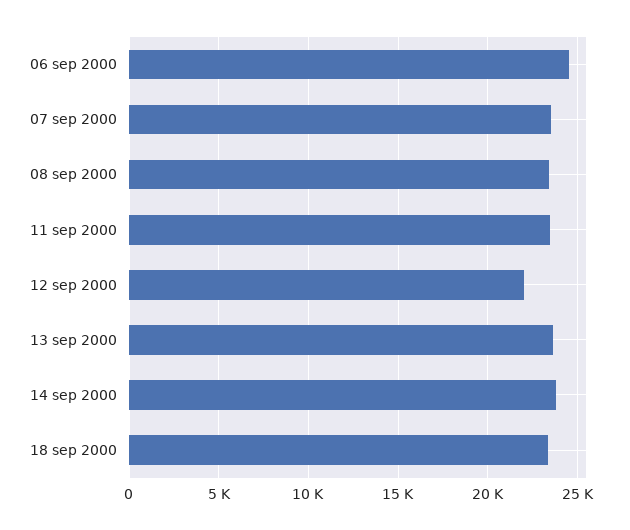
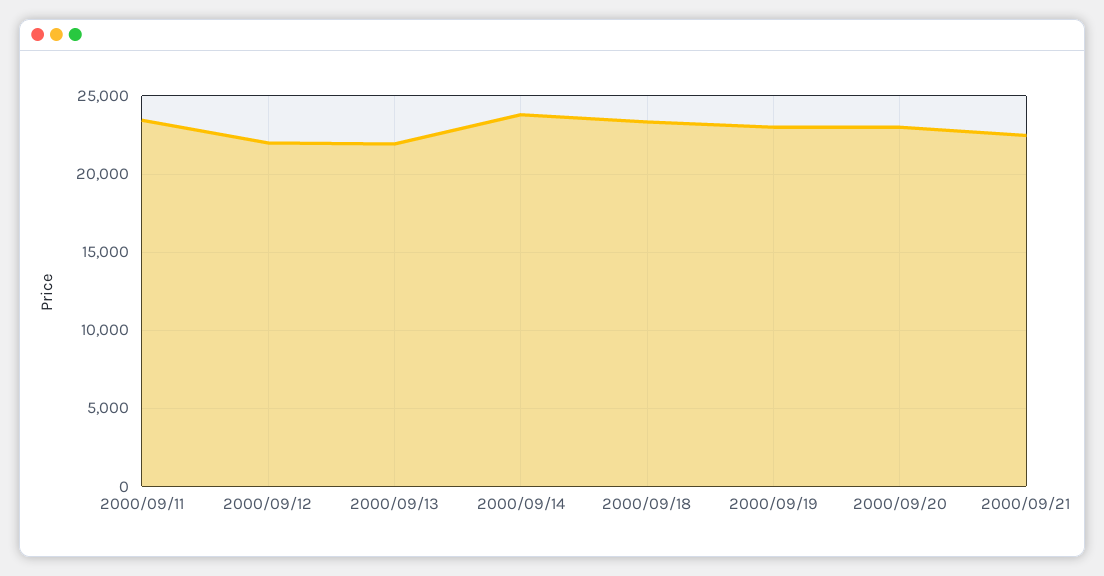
06 sep 2000: 24500 -> none
07 sep 2000: 23500 -> none
08 sep 2000: 23500 -> none
13 sep 2000: 23500 -> 22000
2000/09/19: none -> 23000
2000/09/20: none -> 23000
2000/09/21: none -> 22500

